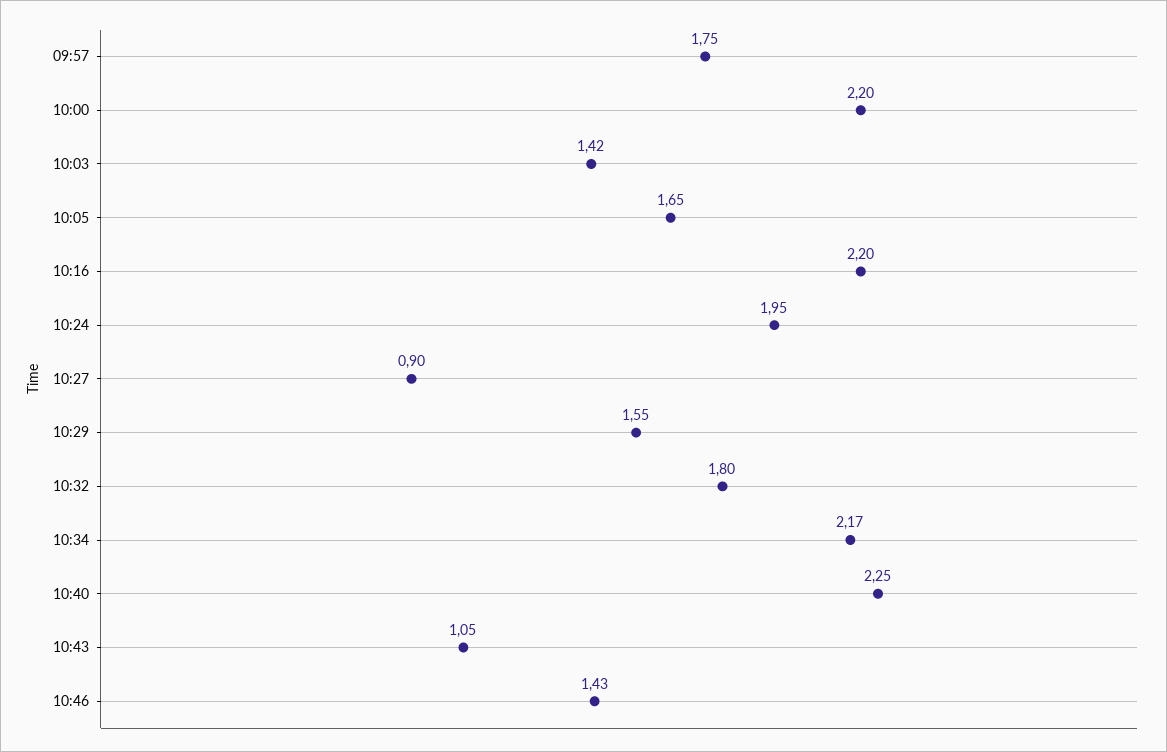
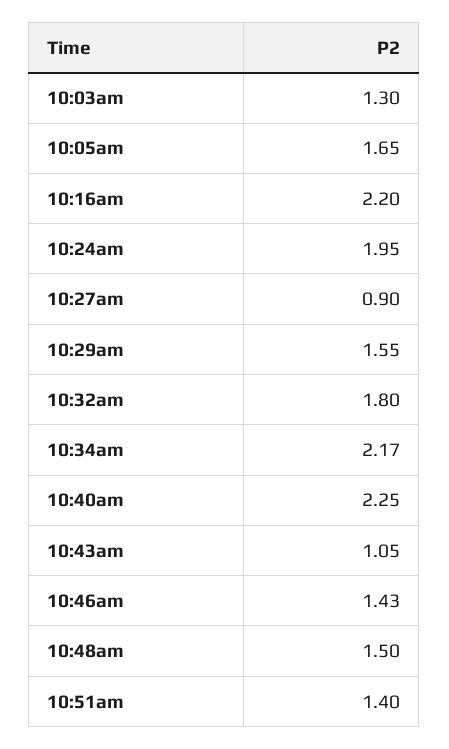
09:57: 1.75 -> none
10:00: 2.2 -> none
10:03: 1.42 -> 1.3
10:48am: none -> 1.5
10:51am: none -> 1.4

